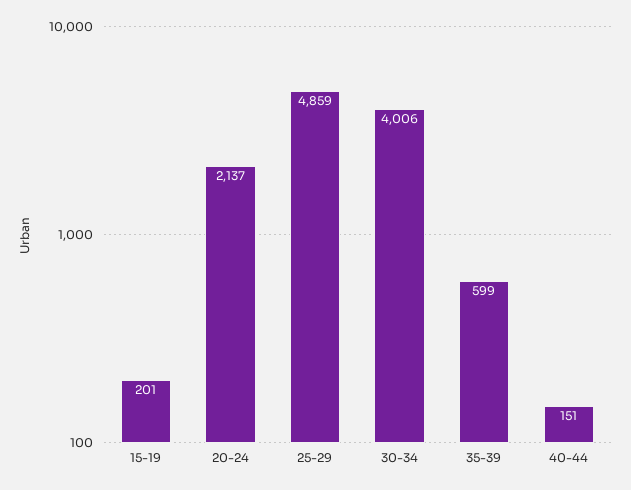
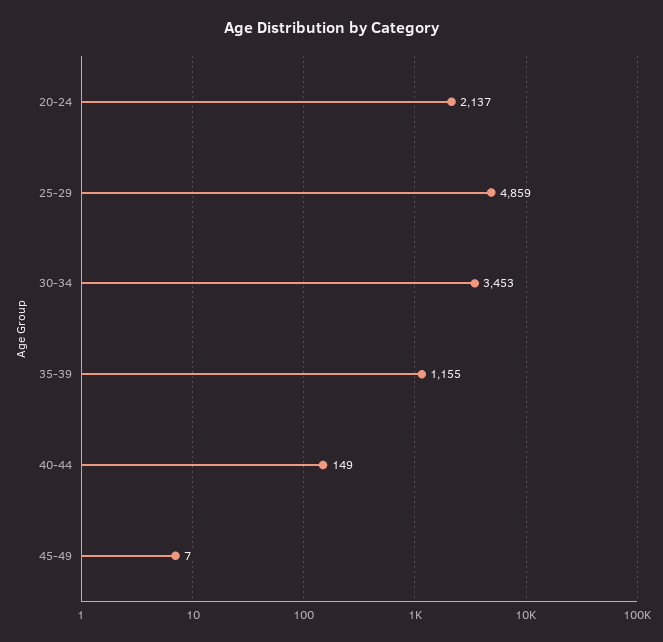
15-19: 201 -> none
30-34: 4006 -> 3453
35-39: 599 -> 1155
40-44: 151 -> 149
45-49: none -> 7

